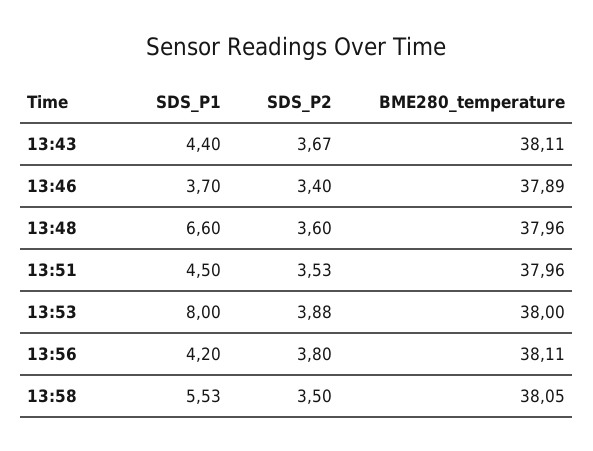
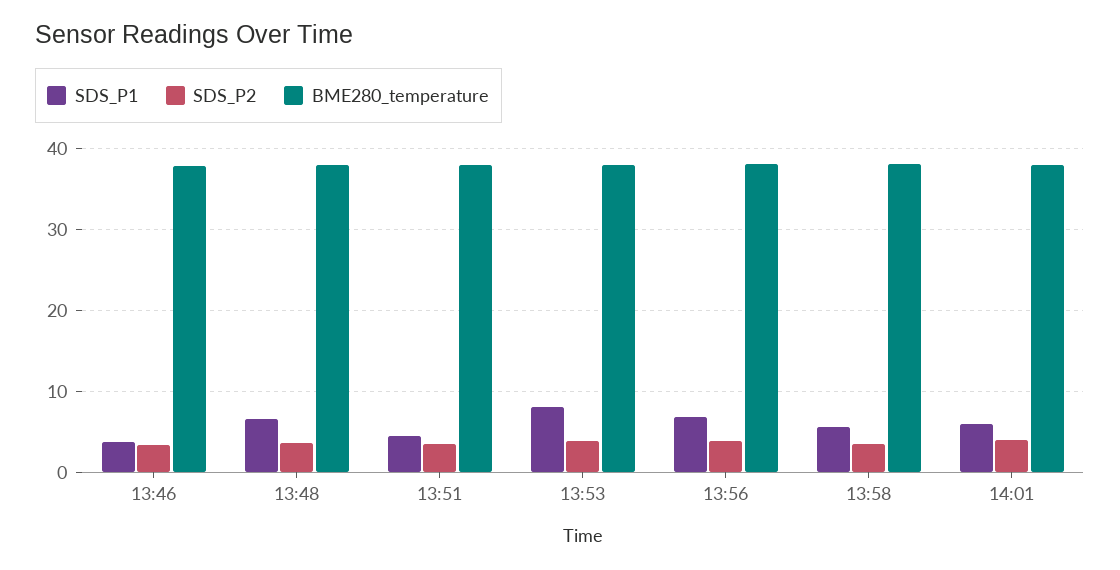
SDS_P1, 13:43: 4.4 -> none
SDS_P2, 13:43: 3.67 -> none
BME280_temperature, 13:43: 38.11 -> none
SDS_P1, 13:56: 4.2 -> 7
SDS_P1, 14:01: none -> 6
SDS_P2, 14:01: none -> 4
BME280_temperature, 14:01: none -> 38

